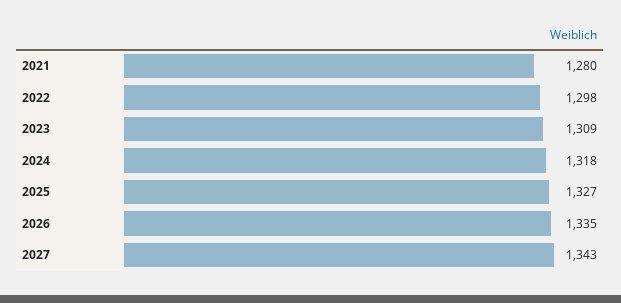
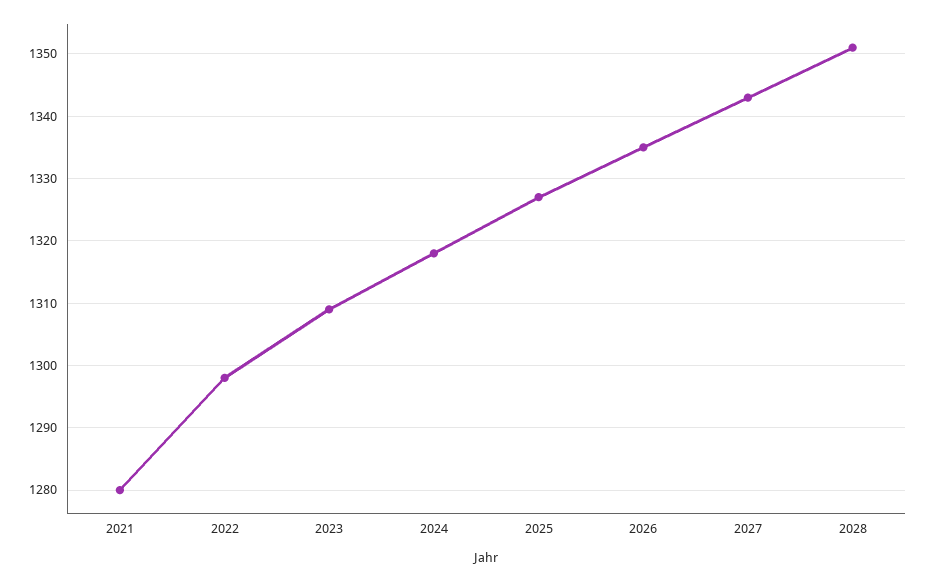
2028: none -> 1351

